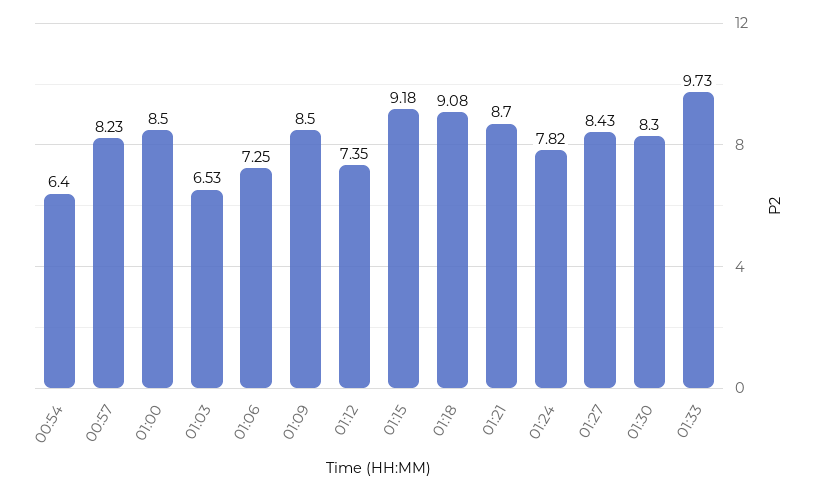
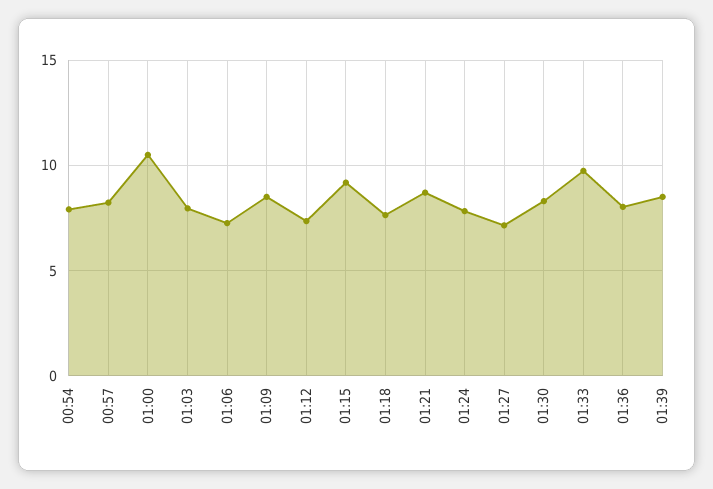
00:54: 6.4 -> 8
01:00: 8.5 -> 10.5
01:03: 6.53 -> 8
01:18: 9.08 -> 7.5
01:27: 8.43 -> 7
01:36: none -> 8
01:39: none -> 8.5

